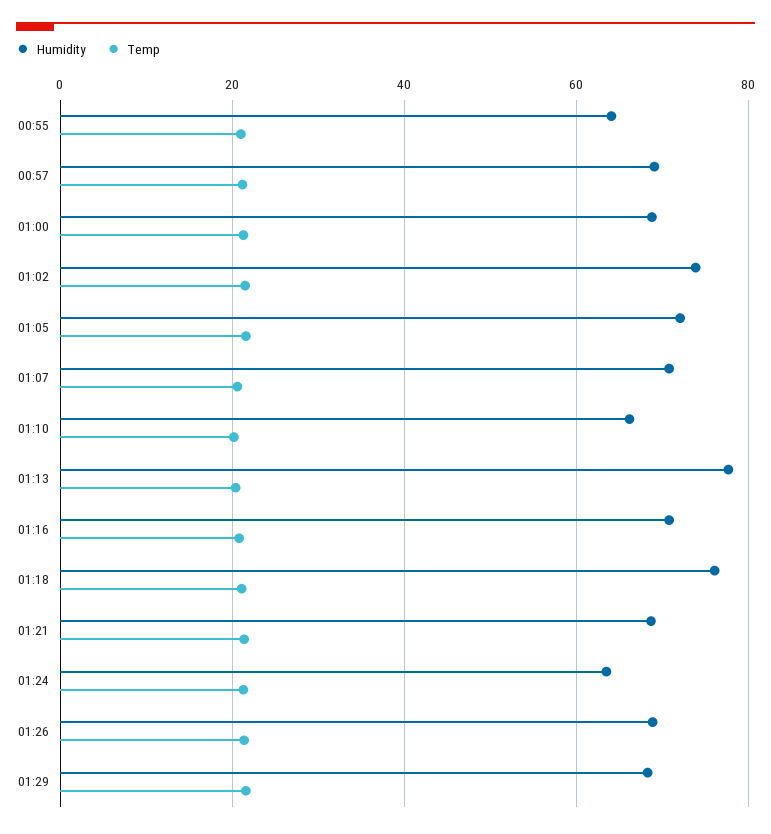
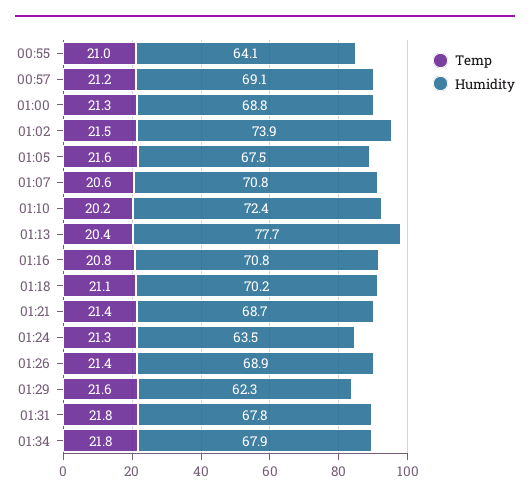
Humidity, 01:05: 72 -> 67.5
Humidity, 01:10: 66 -> 72.4
Humidity, 01:18: 76 -> 70.2
Humidity, 01:29: 68 -> 62.3
Temp, 01:31: none -> 21.8
Humidity, 01:31: none -> 67.8
Temp, 01:34: none -> 21.8
Humidity, 01:34: none -> 67.9

